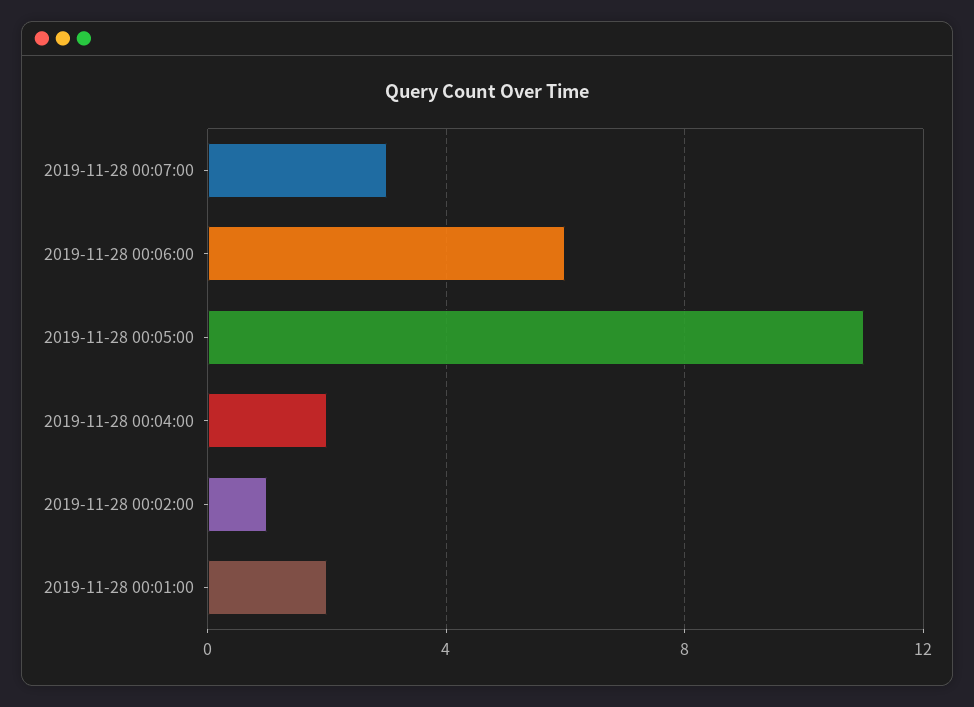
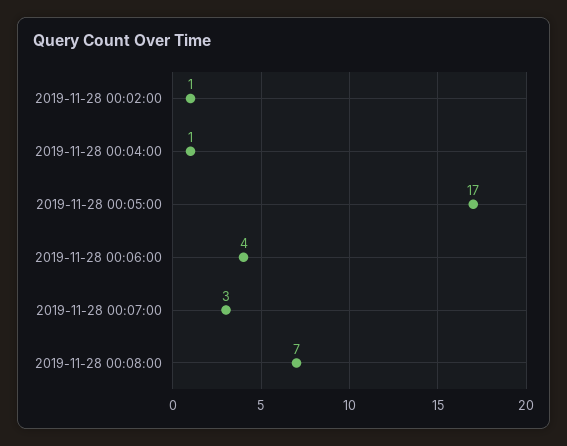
2019-11-28 00:06:00: 6 -> 4
2019-11-28 00:05:00: 11 -> 17
2019-11-28 00:04:00: 2 -> 1
2019-11-28 00:01:00: 2 -> none
2019-11-28 00:08:00: none -> 7

